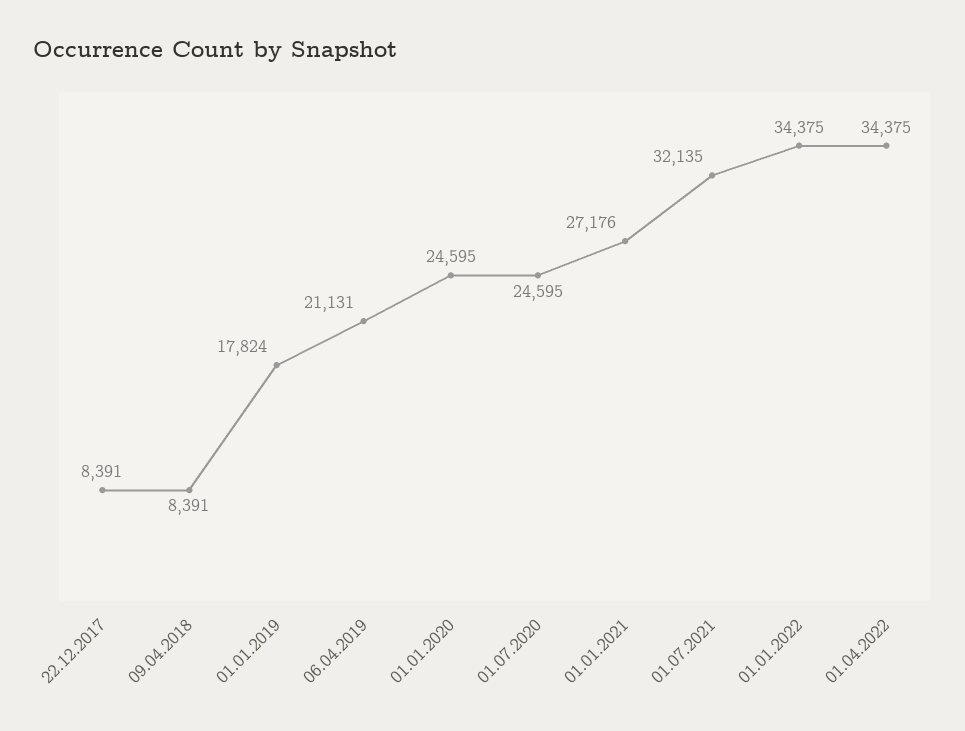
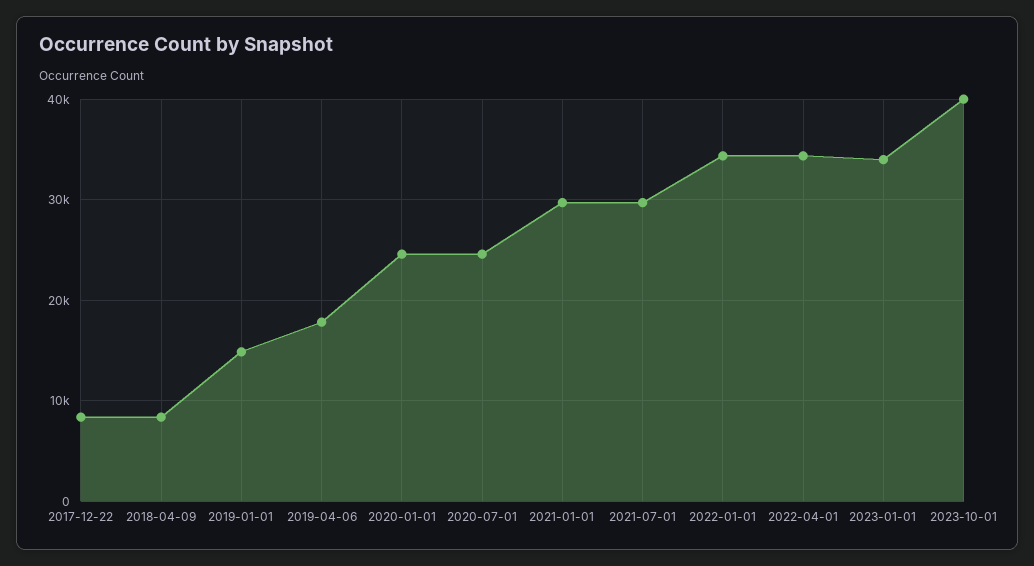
01.01.2019: 17824 -> 15000
06.04.2019: 21131 -> 18000
01.01.2021: 27176 -> 30000
01.07.2021: 32135 -> 30000
2023-01-01: none -> 34000
2023-10-01: none -> 40000

